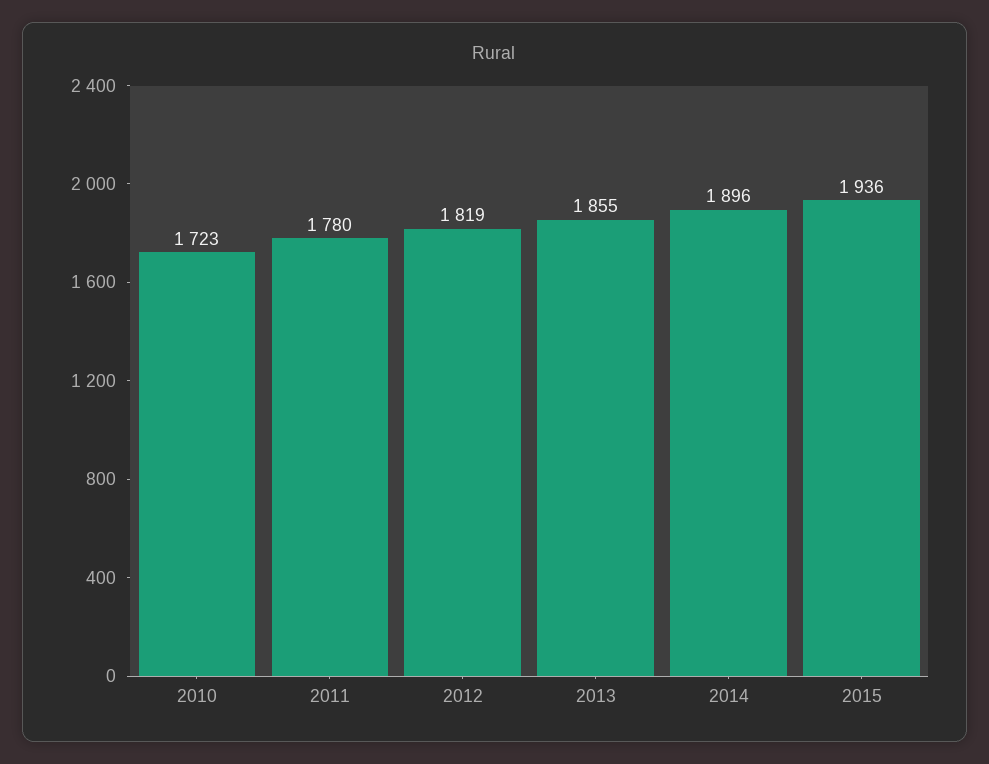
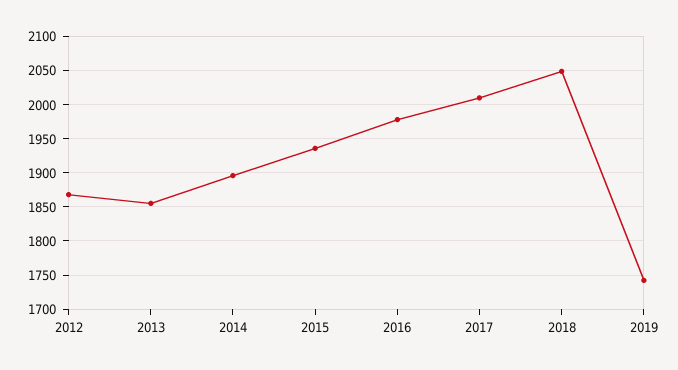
2010: 1723 -> none
2011: 1780 -> none
2012: 1819 -> 1870
2016: none -> 1980
2017: none -> 2010
2018: none -> 2050
2019: none -> 1740

